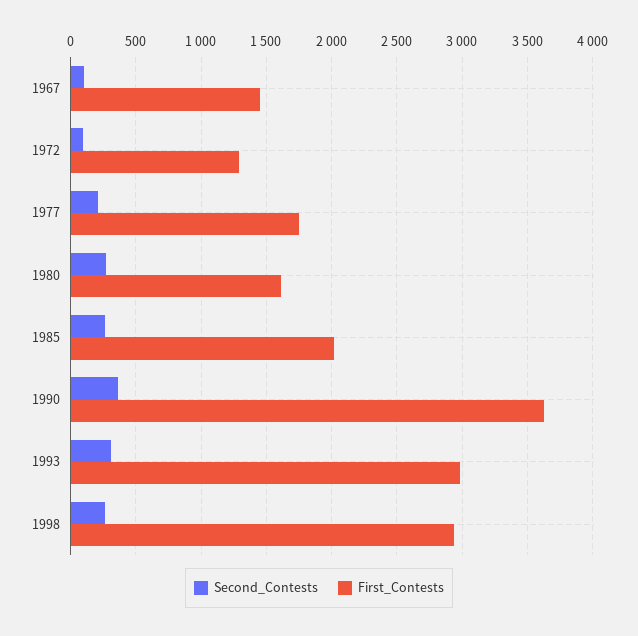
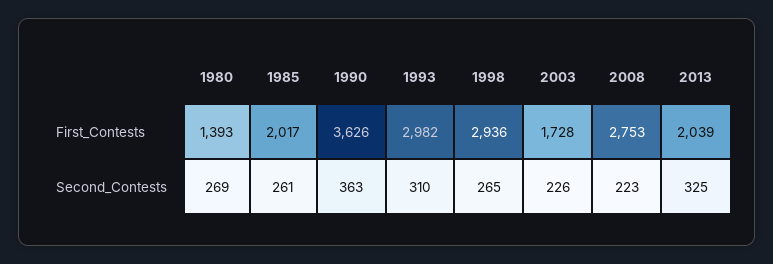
Second_Contests, 1967: 100 -> none
First_Contests, 1967: 1450 -> none
Second_Contests, 1972: 100 -> none
First_Contests, 1972: 1300 -> none
Second_Contests, 1977: 200 -> none
First_Contests, 1977: 1750 -> none
First_Contests, 1980: 1600 -> 1393
First_Contests, 2003: none -> 1728
First_Contests, 2008: none -> 2753
First_Contests, 2013: none -> 2039
Second_Contests, 2003: none -> 226
Second_Contests, 2008: none -> 223
Second_Contests, 2013: none -> 325

